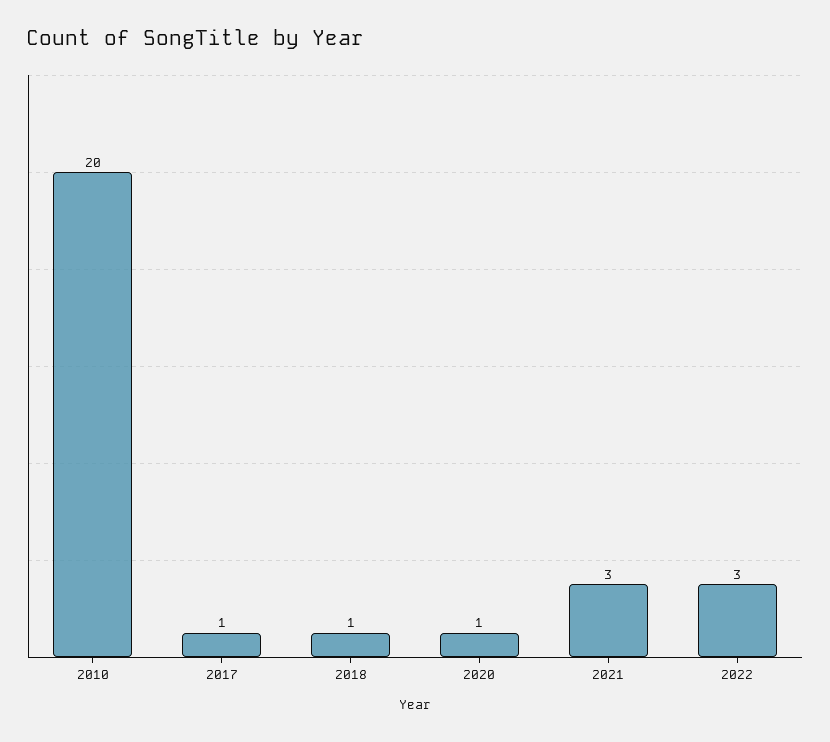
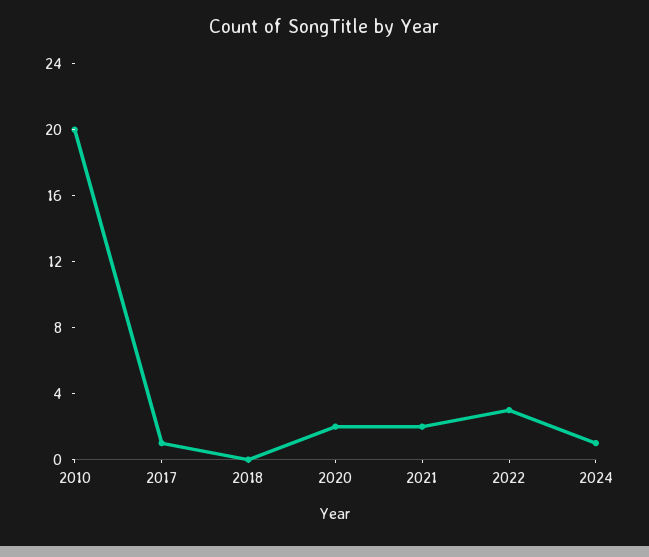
2018: 1 -> 0
2020: 1 -> 2
2021: 3 -> 2
2024: none -> 1

